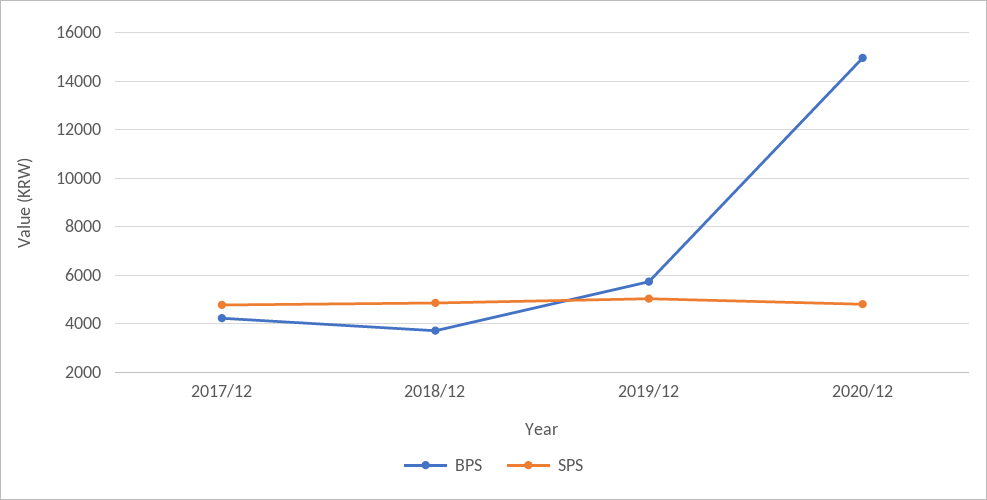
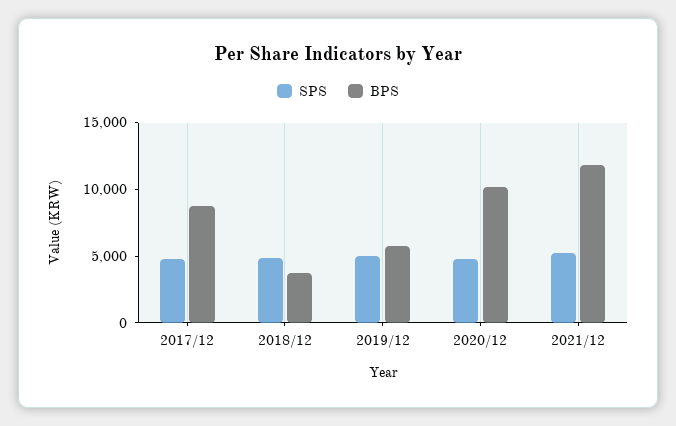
BPS, 2017/12: 4250 -> 9000
BPS, 2020/12: 15000 -> 10000
SPS, 2021/12: none -> 5000
BPS, 2021/12: none -> 12000

